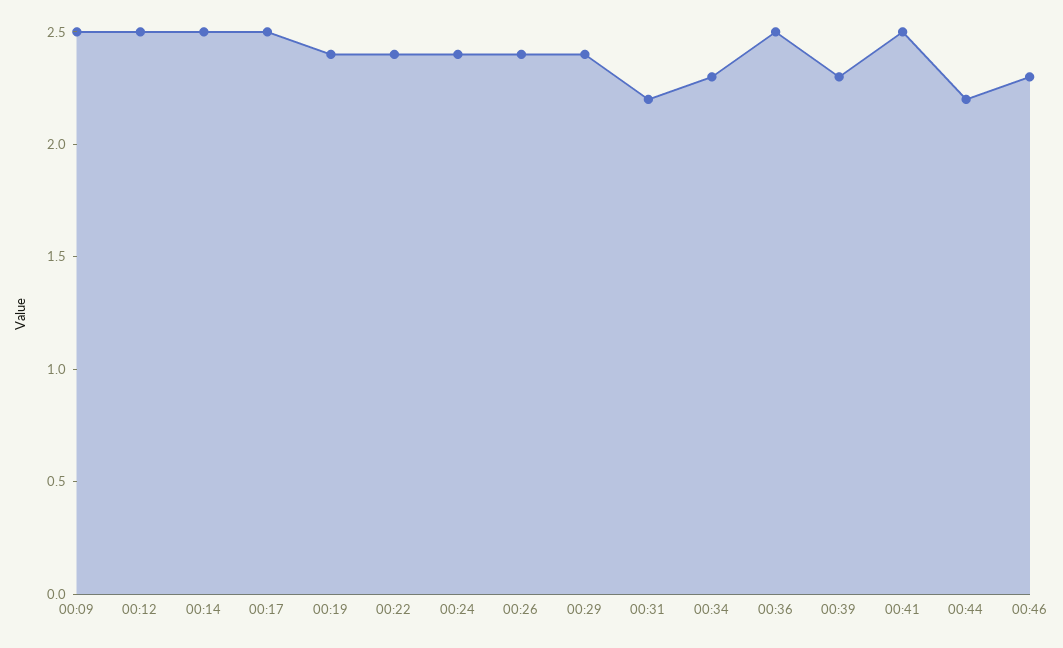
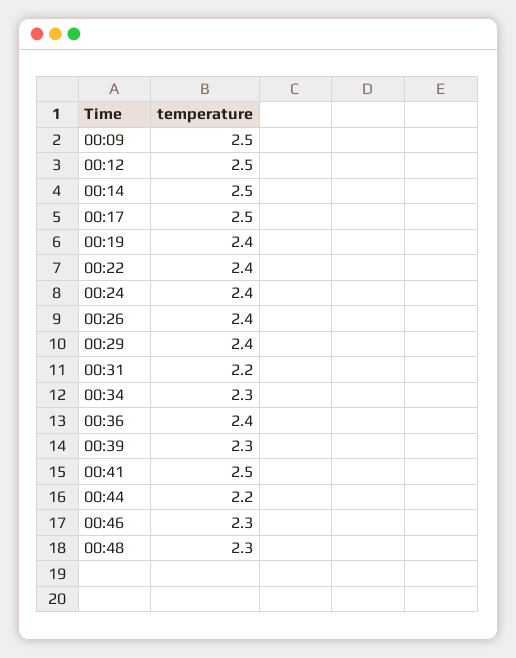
00:36: 2.5 -> 2.4
00:48: none -> 2.3

